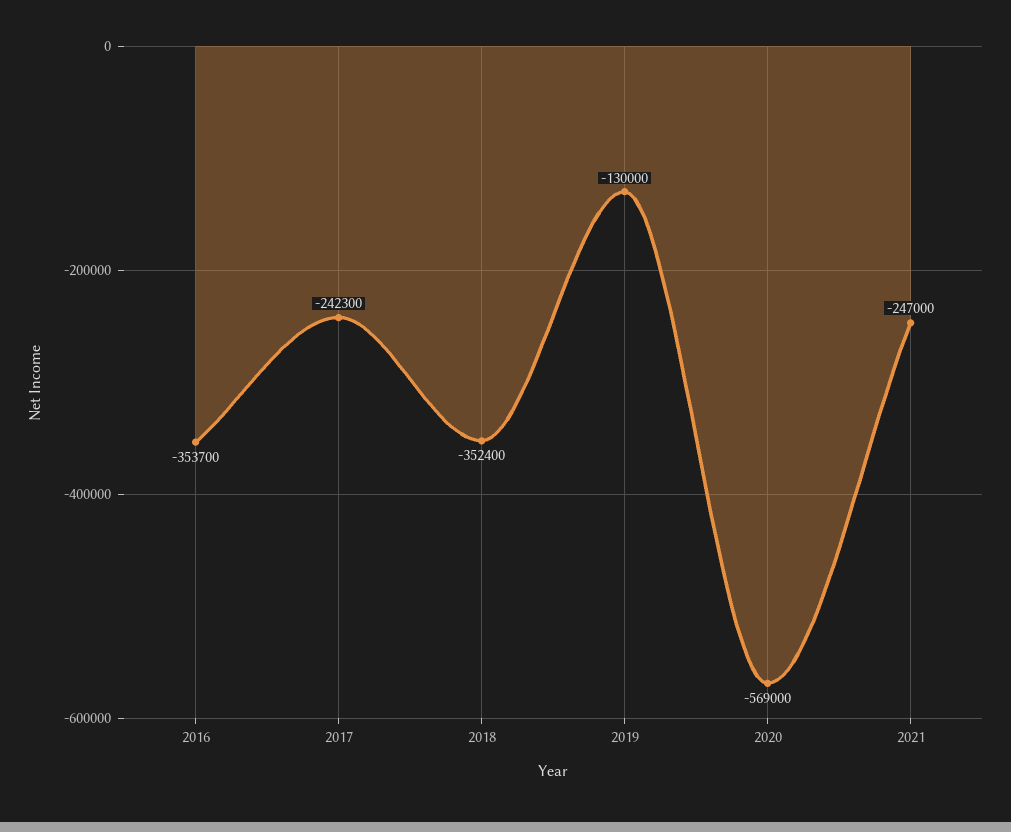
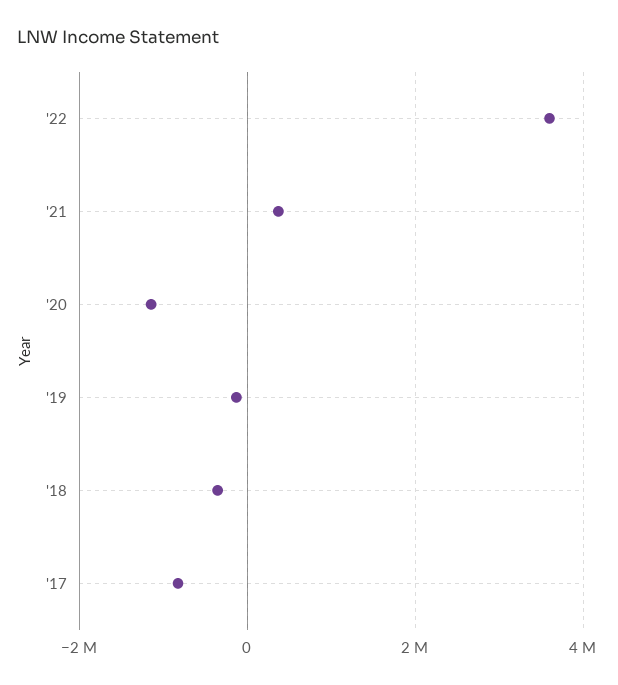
2016: -353700 -> none
2017: -242300 -> -800000
2020: -569000 -> -1200000
2021: -247000 -> 400000
'22: none -> 3600000

